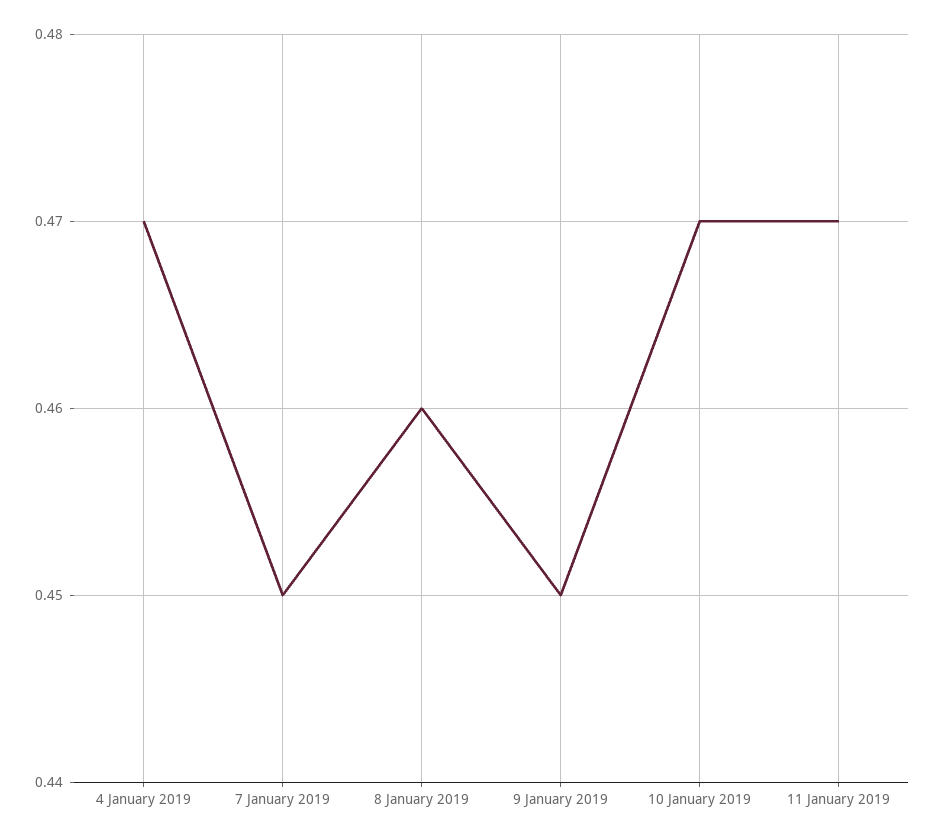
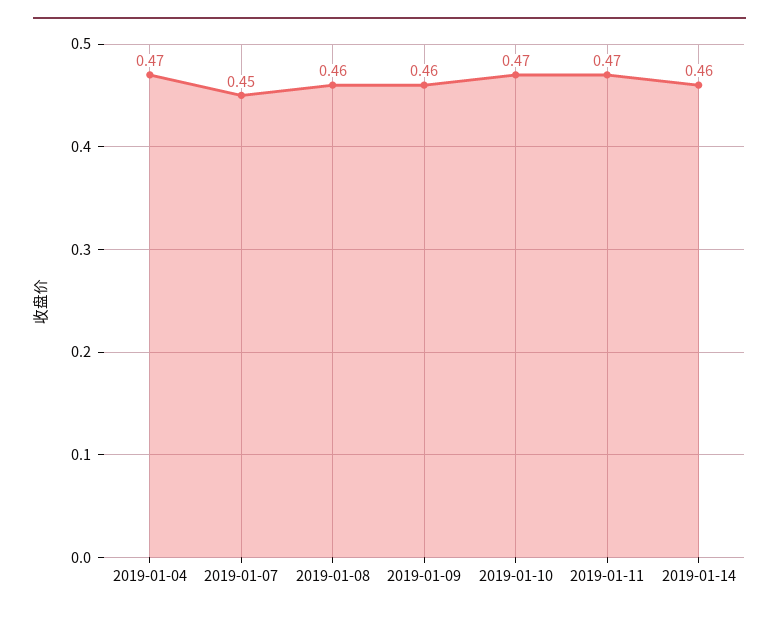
9 January 2019: 0.45 -> 0.46
2019-01-14: none -> 0.46

